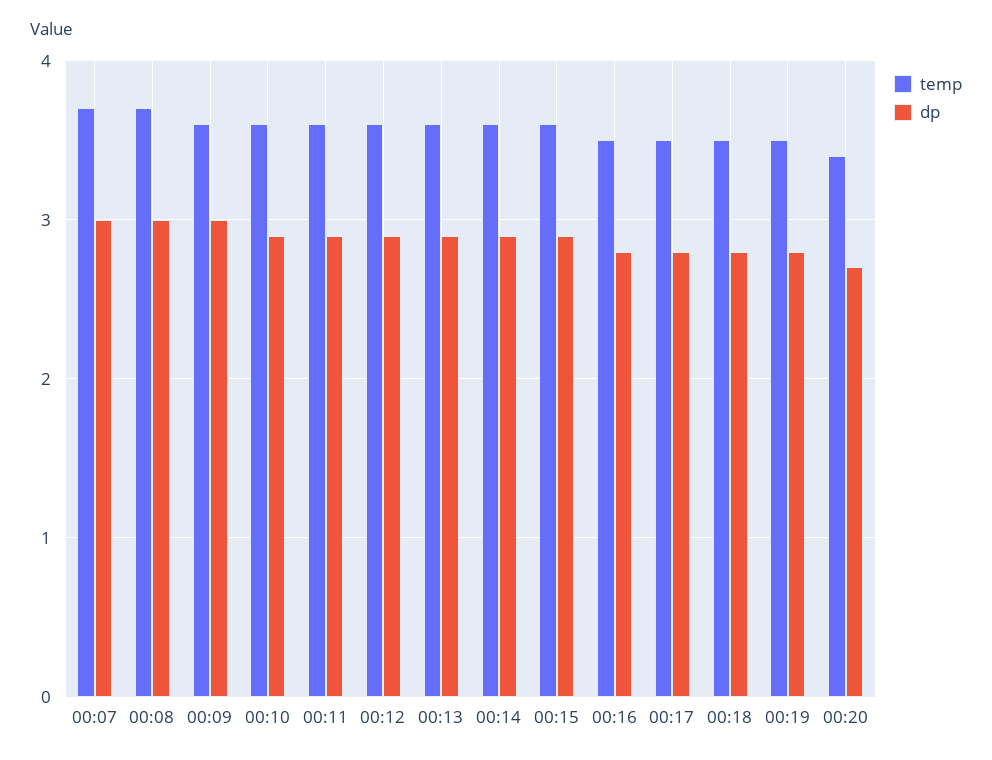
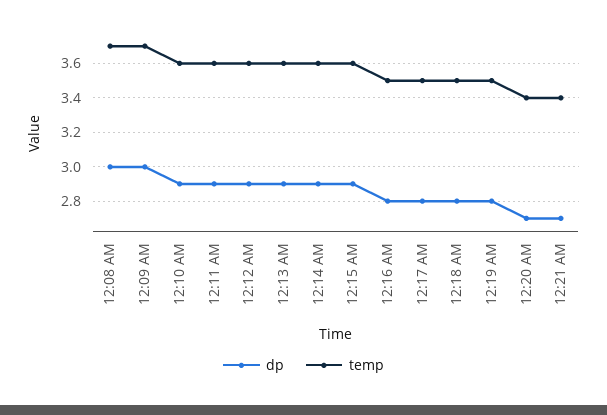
temp, 00:07: 3.7 -> none
dp, 00:07: 3 -> none
temp, 00:09: 3.6 -> 3.7
dp, 12:21 AM: none -> 2.7
temp, 12:21 AM: none -> 3.4

